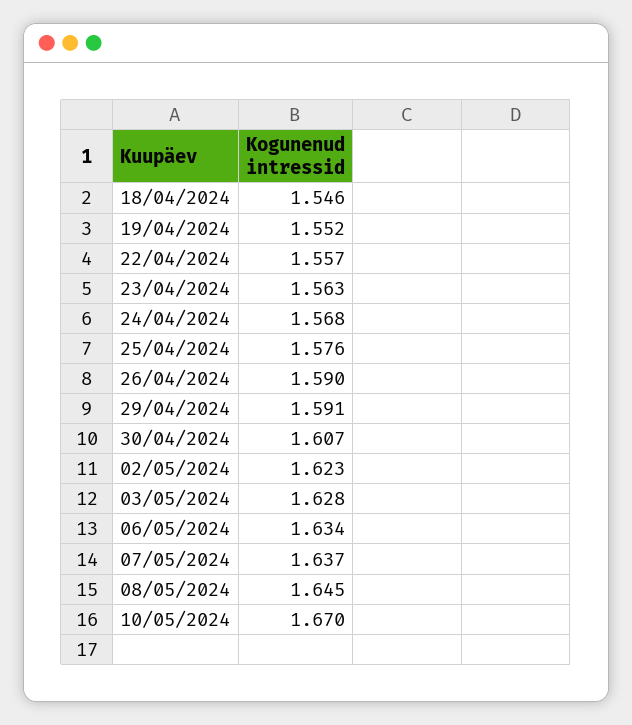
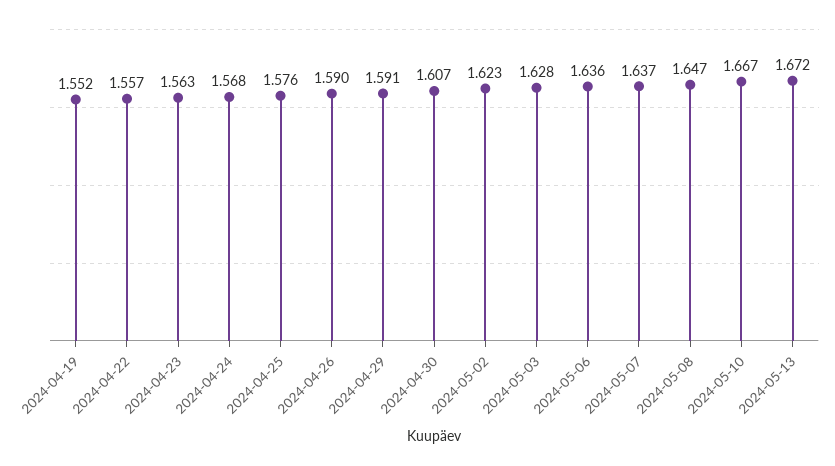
18/04/2024: 1.546 -> none
06/05/2024: 1.634 -> 1.636
08/05/2024: 1.645 -> 1.647
10/05/2024: 1.67 -> 1.667
2024-05-13: none -> 1.672

